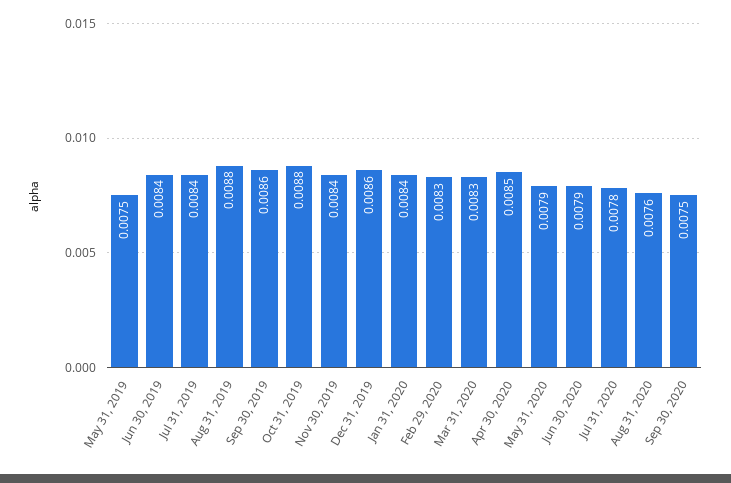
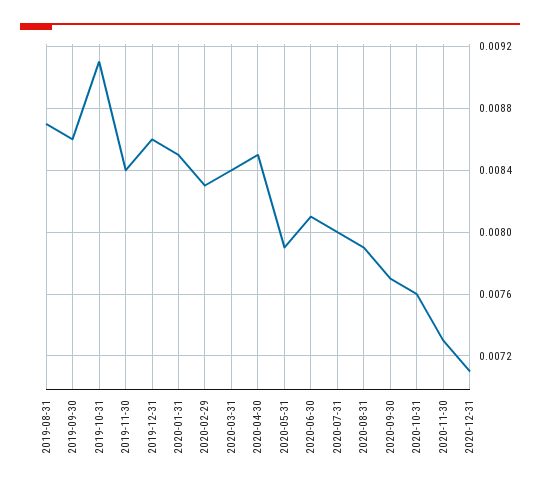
May 31, 2019: 0.0075 -> none
Jun 30, 2019: 0.0084 -> none
Jul 31, 2019: 0.0084 -> none
Aug 31, 2019: 0.0088 -> 0.0087
Oct 31, 2019: 0.0088 -> 0.0091
Jan 31, 2020: 0.0084 -> 0.0085
Mar 31, 2020: 0.0083 -> 0.0084
Jun 30, 2020: 0.0079 -> 0.0081
Jul 31, 2020: 0.0078 -> 0.008
Aug 31, 2020: 0.0076 -> 0.0079
Sep 30, 2020: 0.0075 -> 0.0077
2020-10-31: none -> 0.0076
2020-11-30: none -> 0.0073
2020-12-31: none -> 0.0071

